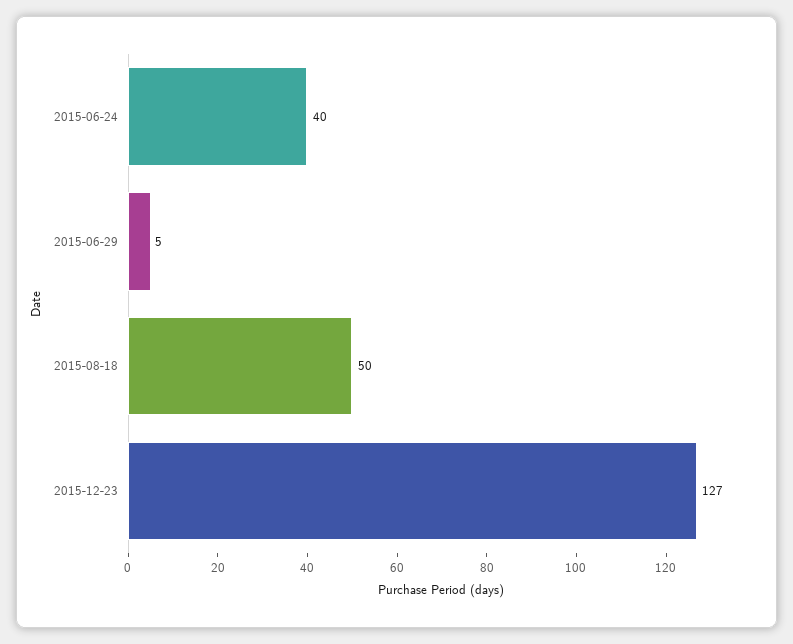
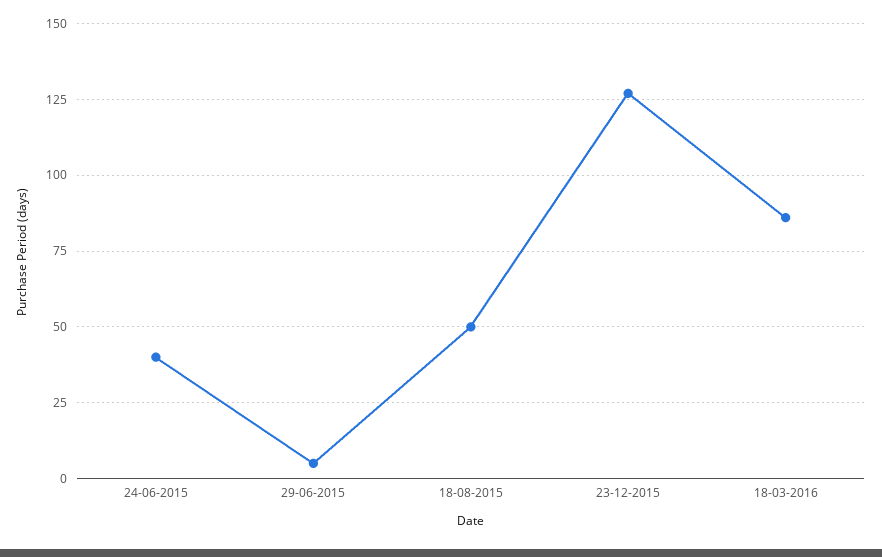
18-03-2016: none -> 85

